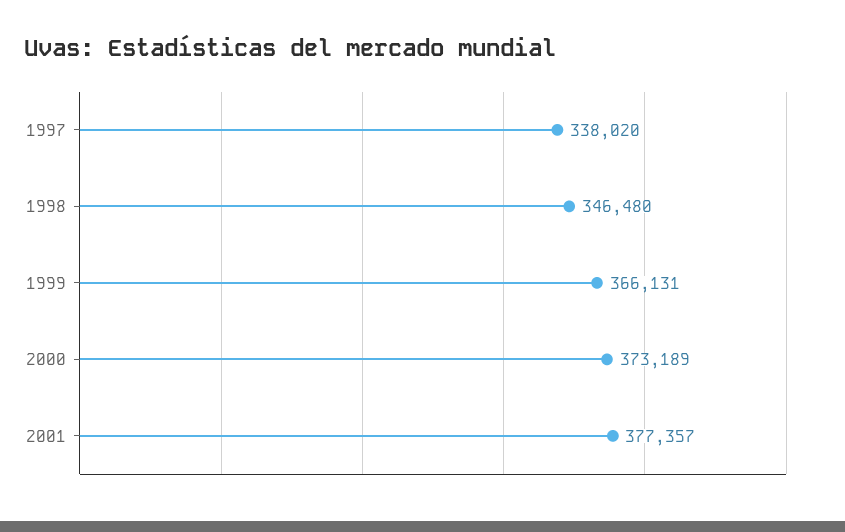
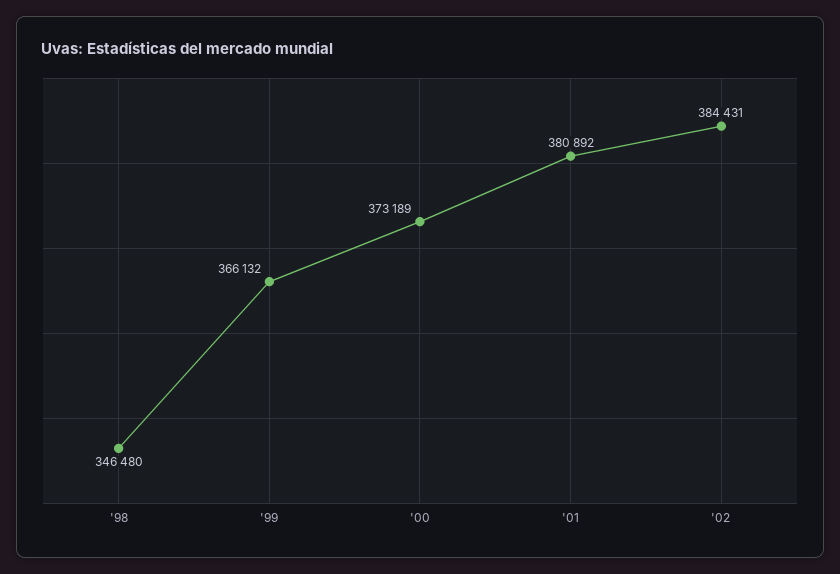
1997: 338020 -> none
1999: 366131 -> 366132
2001: 377357 -> 380892
'02: none -> 384431

